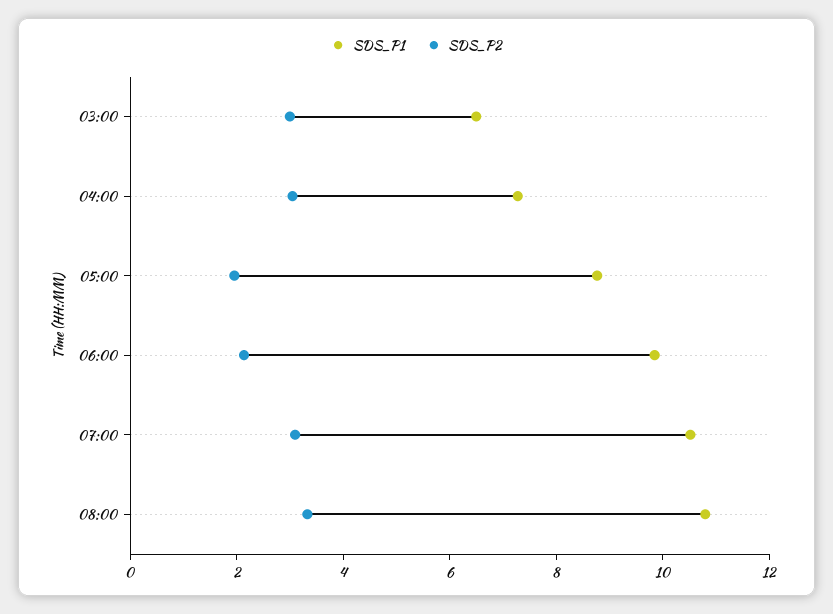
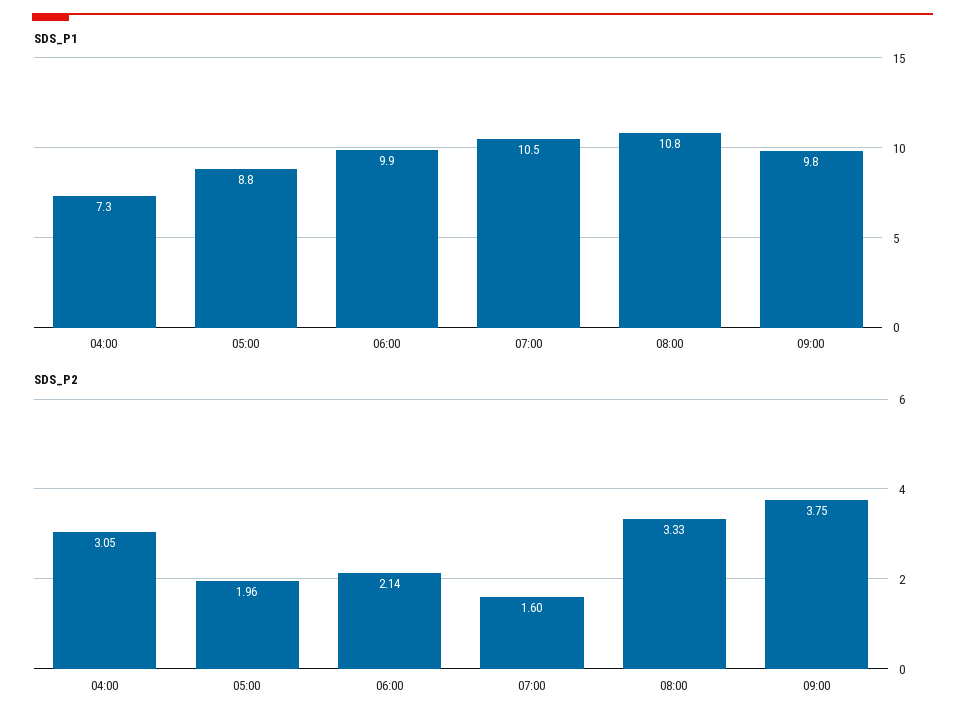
SDS_P1, 03:00: 6.5 -> none
SDS_P2, 03:00: 3 -> none
SDS_P2, 07:00: 3 -> 1.6
SDS_P1, 09:00: none -> 9.8
SDS_P2, 09:00: none -> 3.75

